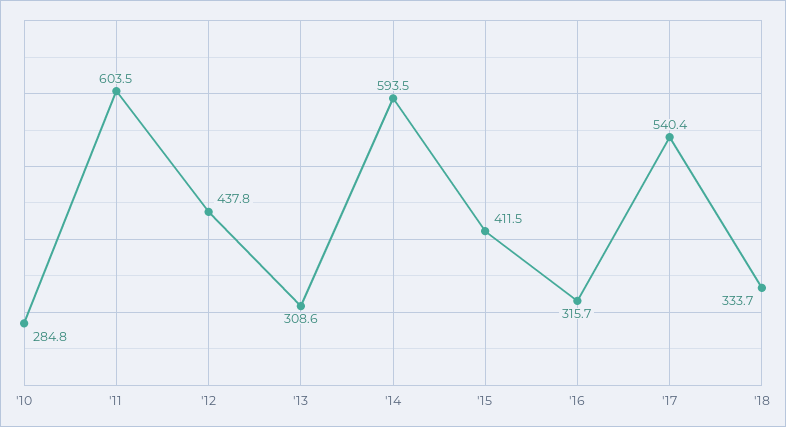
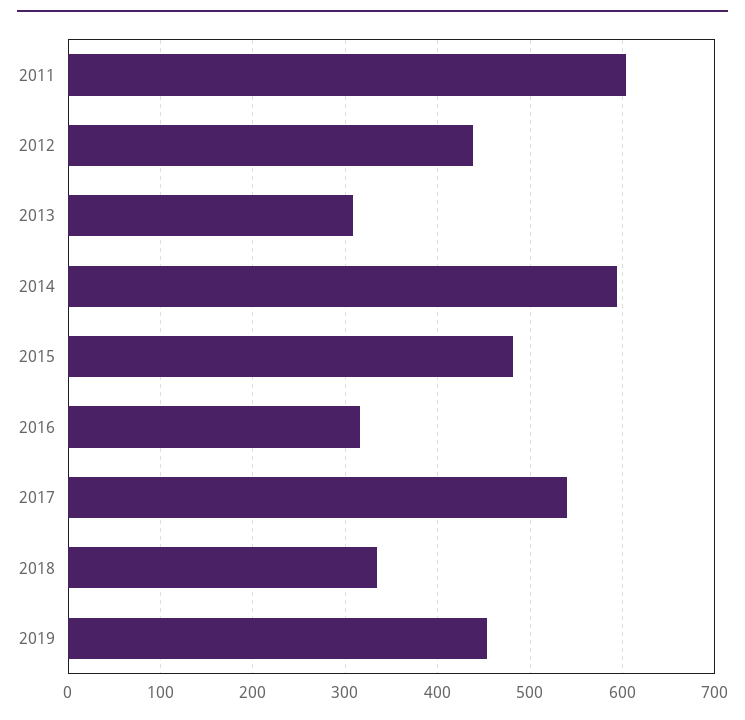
'10: 284.8 -> none
'15: 411.5 -> 480
2019: none -> 450

